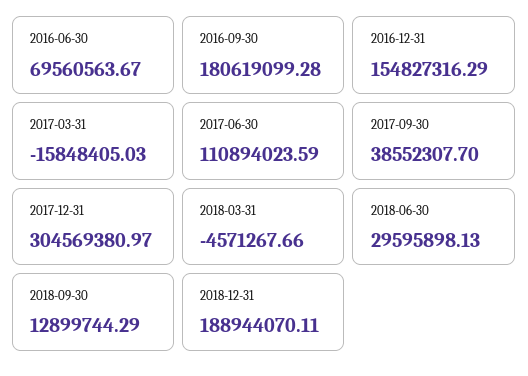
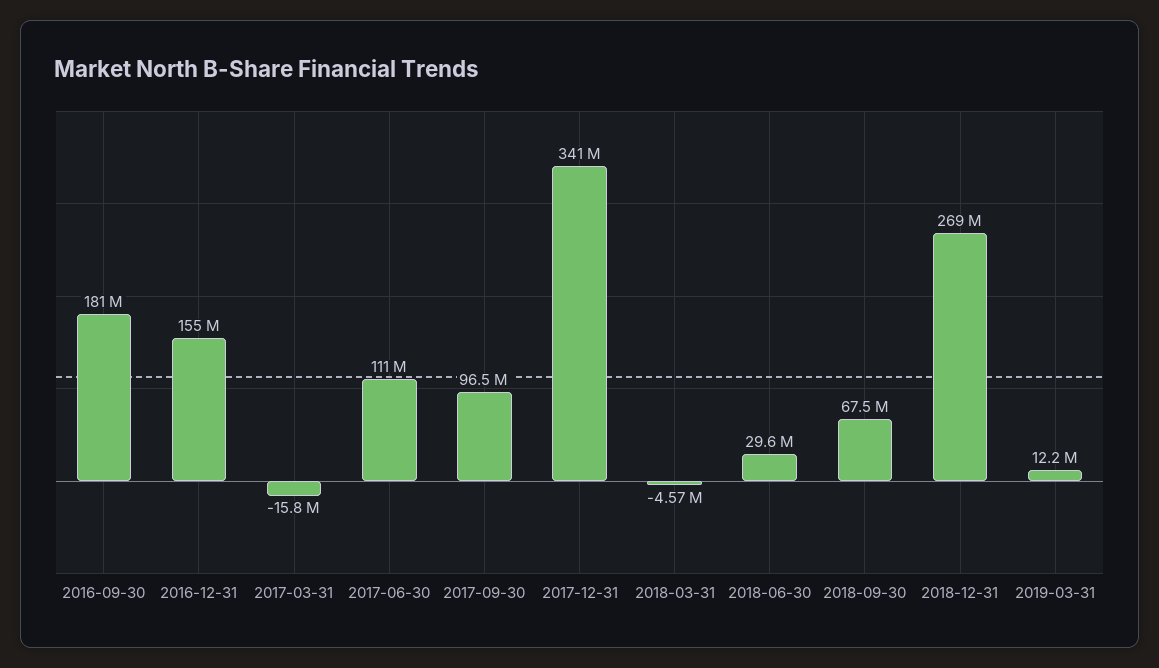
2016-06-30: 69560563.67 -> none
2017-09-30: 38552307.7 -> 96500000
2017-12-31: 304569380.97 -> 341000000
2018-09-30: 12899744.29 -> 67500000
2018-12-31: 188944070.11 -> 269000000
2019-03-31: none -> 12200000

